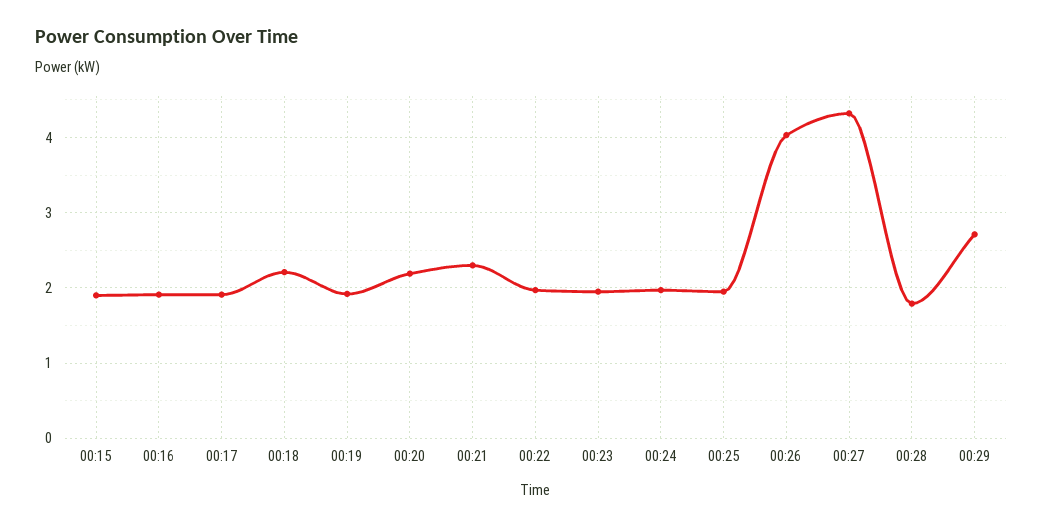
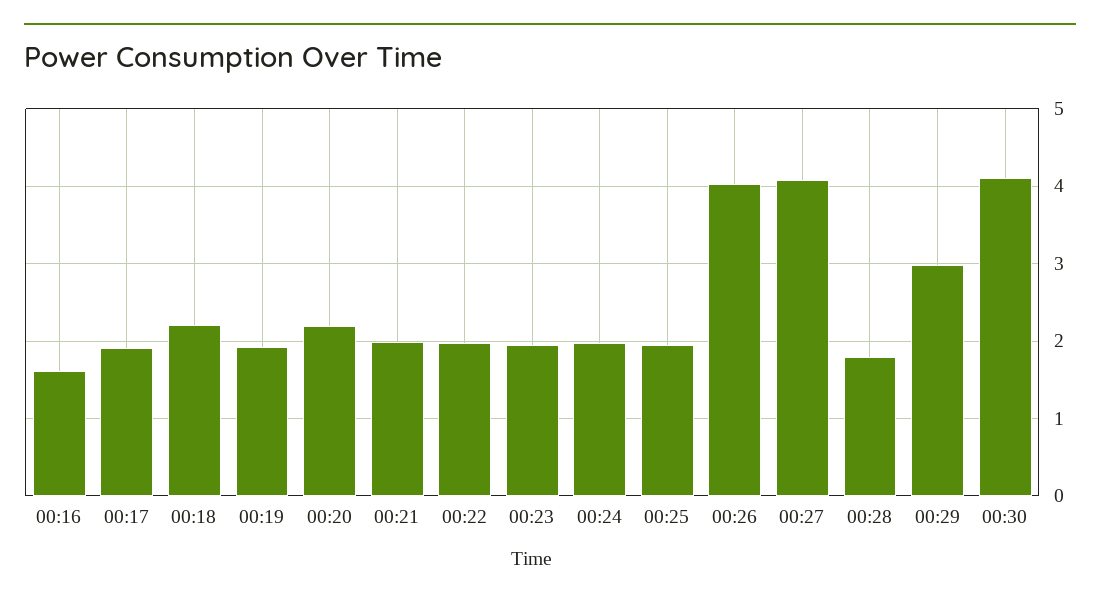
00:15: 1.9 -> none
00:16: 1.9 -> 1.6
00:21: 2.3 -> 2
00:27: 4.3 -> 4.1
00:29: 2.7 -> 3
00:30: none -> 4.1

